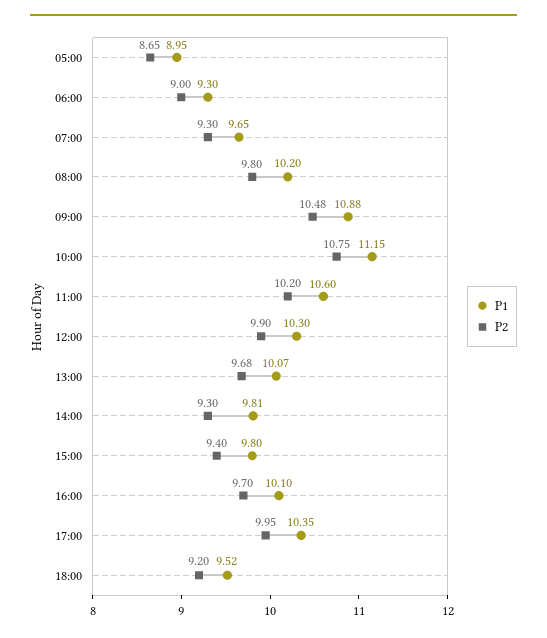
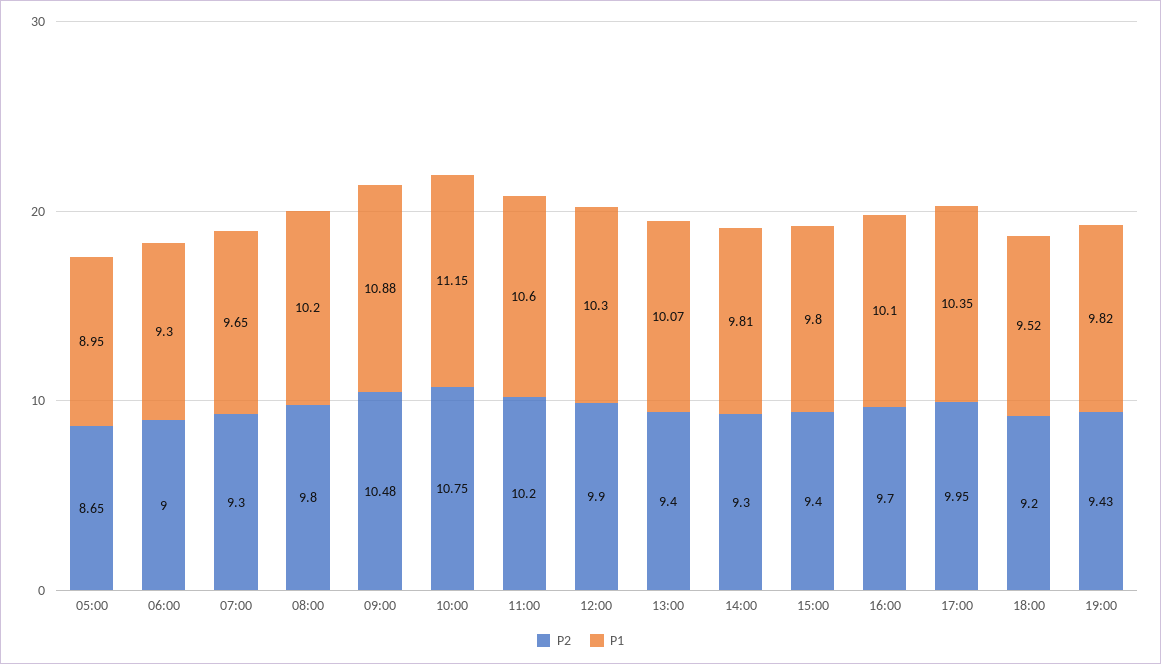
P2, 13:00: 9.68 -> 9.4
P2, 19:00: none -> 9.43
P1, 19:00: none -> 9.82

